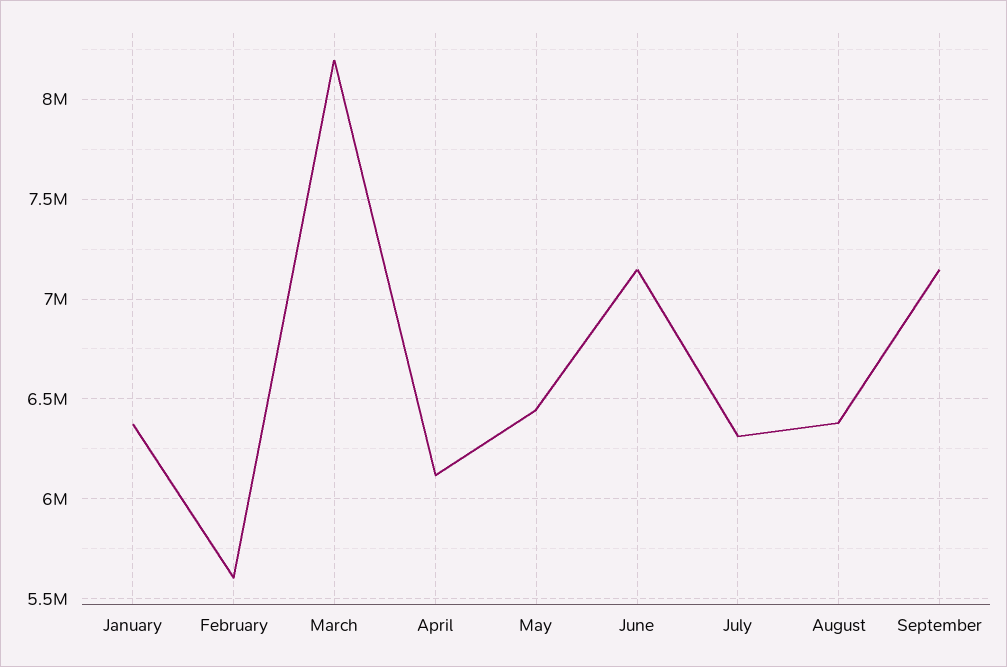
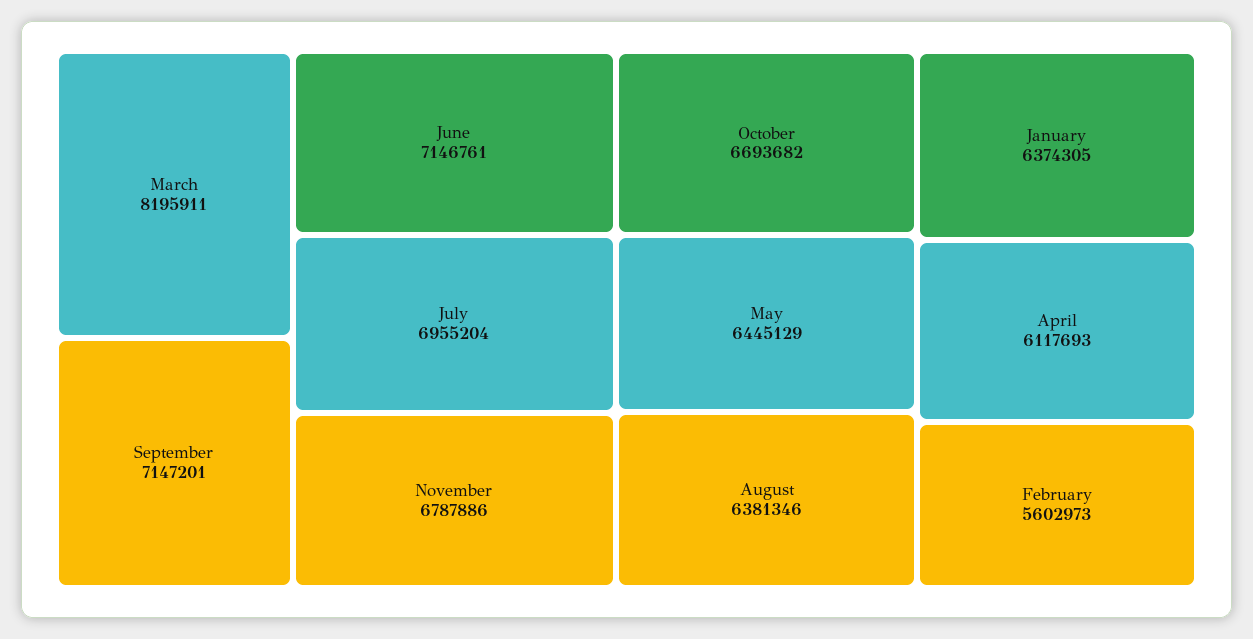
July: 6300000 -> 6955204
November: none -> 6787886
October: none -> 6693682

